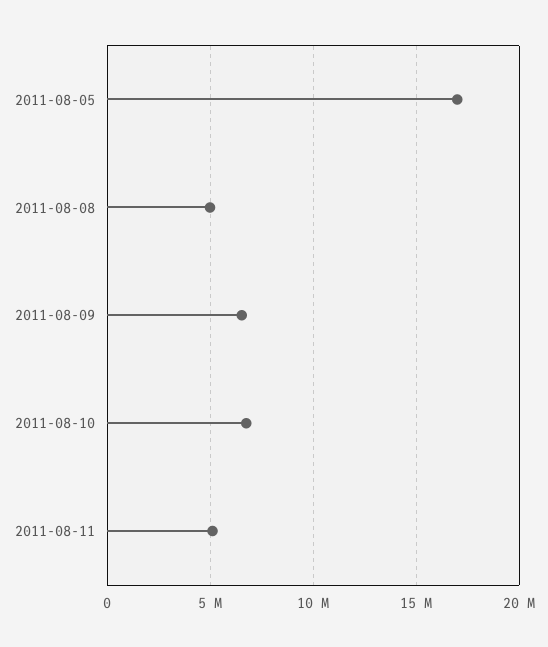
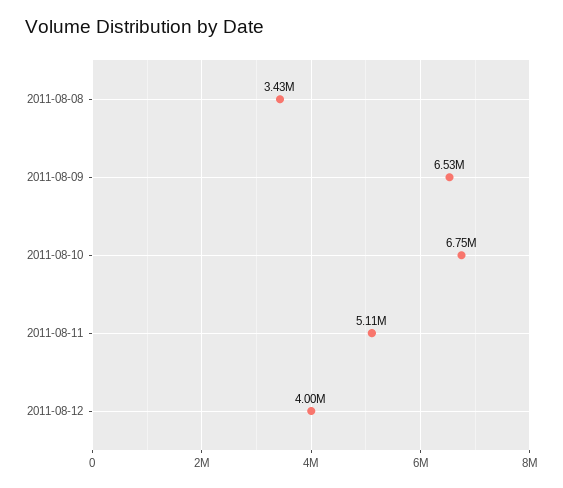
2011-08-05: 17000000 -> none
2011-08-08: 5000000 -> 3430000
2011-08-12: none -> 4000000

